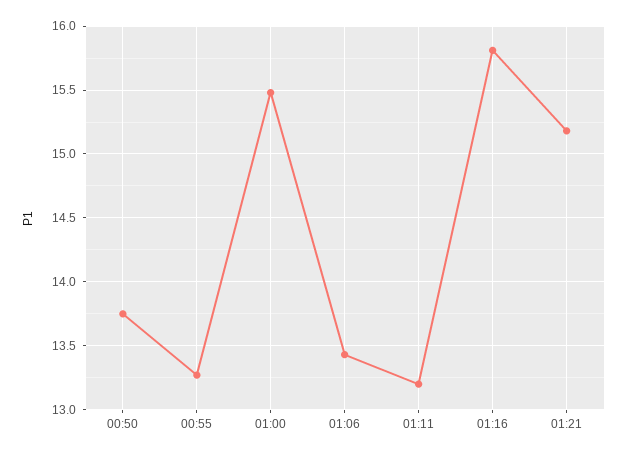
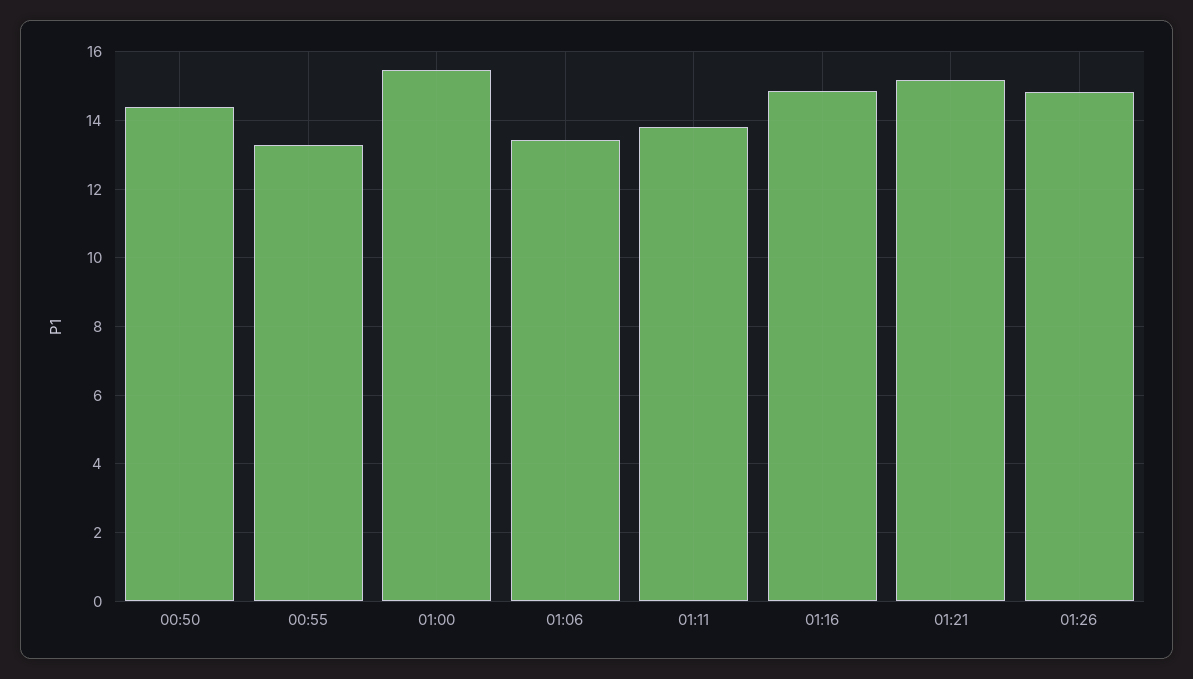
00:50: 13.75 -> 14.4
01:11: 13.2 -> 13.8
01:16: 15.8 -> 14.8
01:26: none -> 14.8

